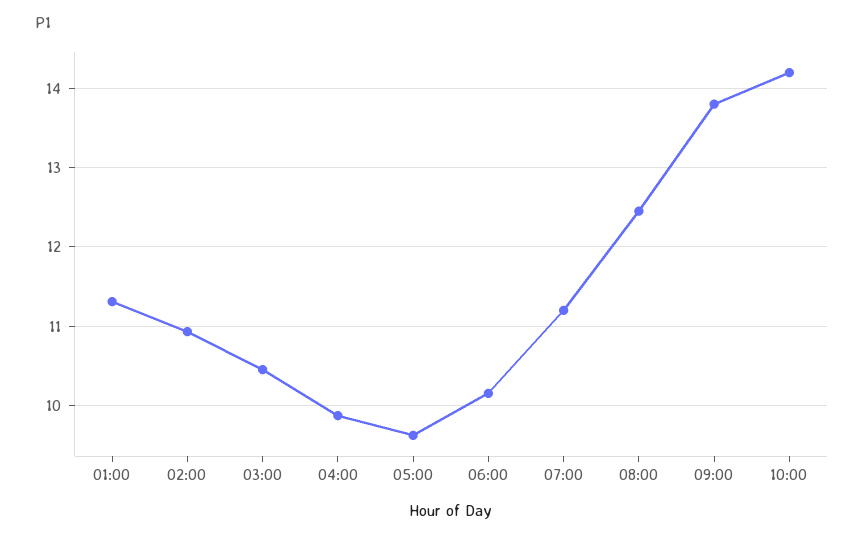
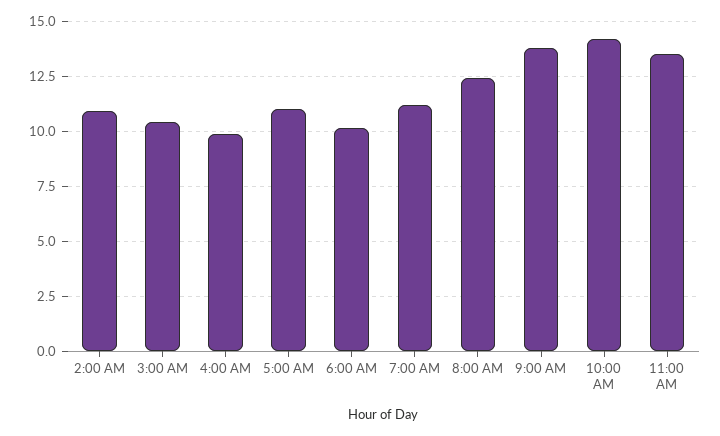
01:00: 11.3 -> none
05:00: 9.6 -> 11
11:00 AM: none -> 13.5

